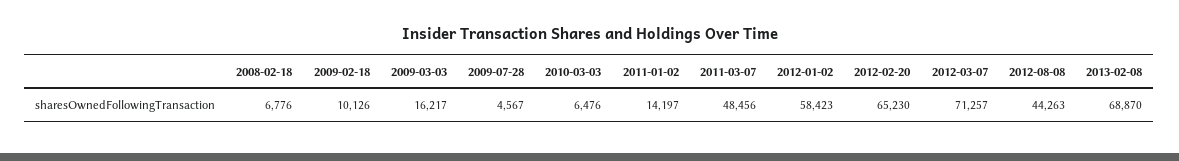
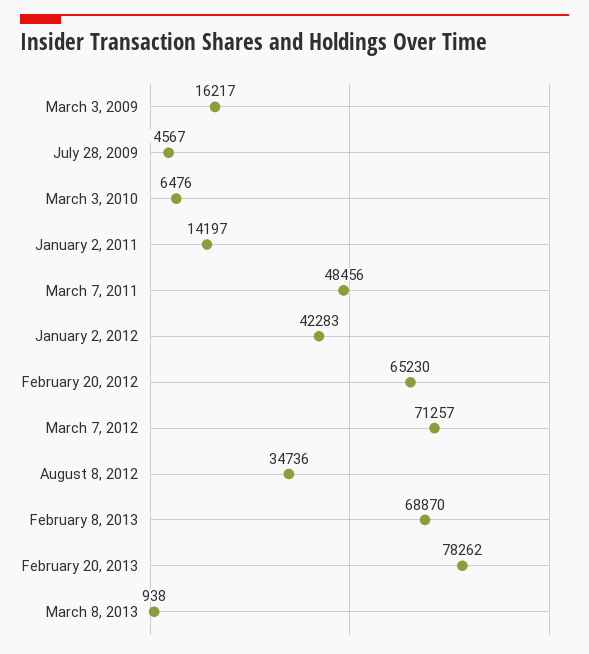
2008-02-18: 6776 -> none
2009-02-18: 10126 -> none
2012-01-02: 58423 -> 42283
2012-08-08: 44263 -> 34736
February 20, 2013: none -> 78262
March 8, 2013: none -> 938

